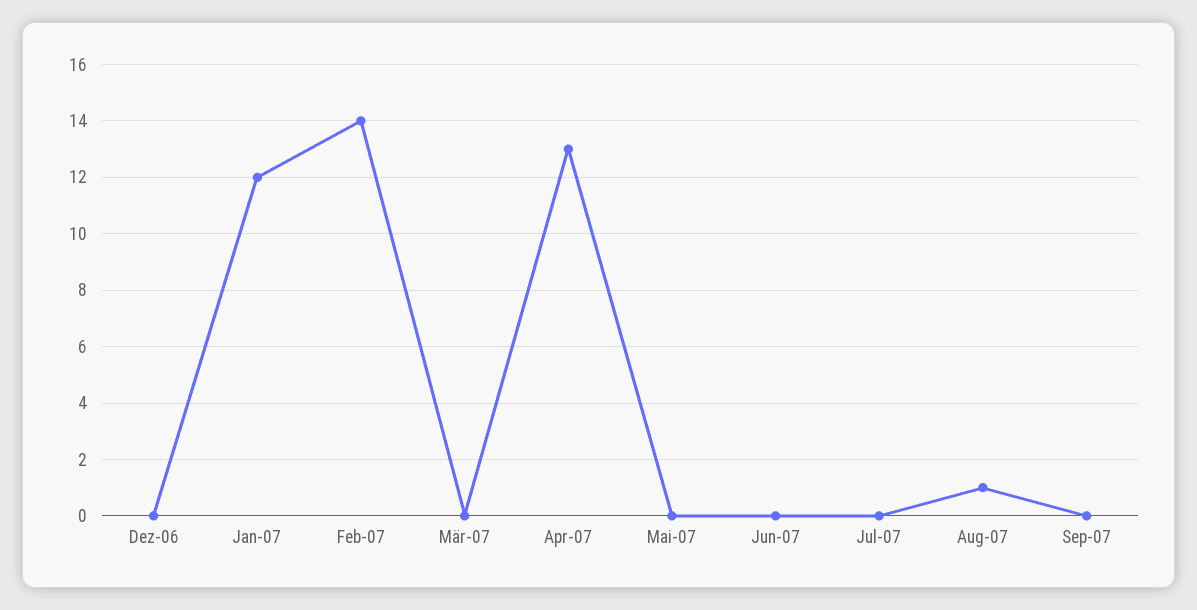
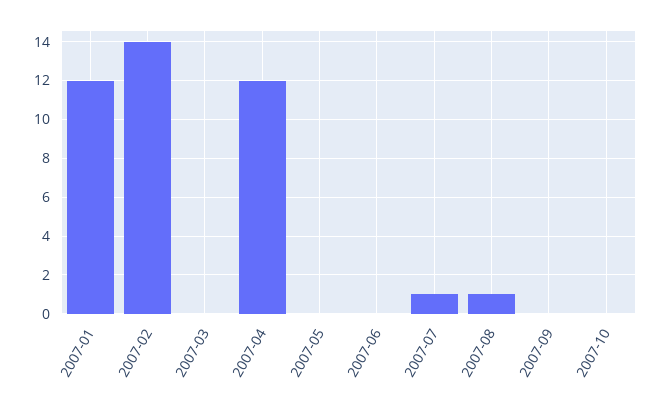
Dez-06: 0 -> none
Apr-07: 13 -> 12
Jul-07: 0 -> 1
2007-10: none -> 0

